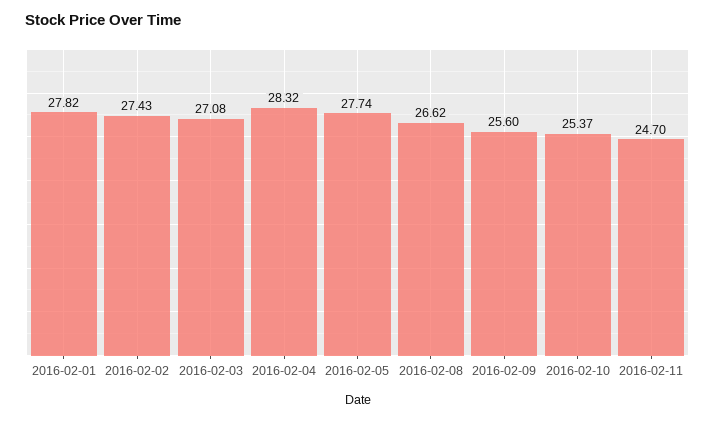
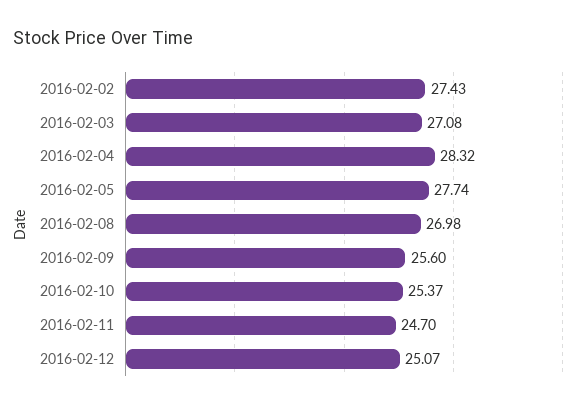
2016-02-01: 27.82 -> none
2016-02-08: 26.62 -> 26.98
2016-02-12: none -> 25.07

